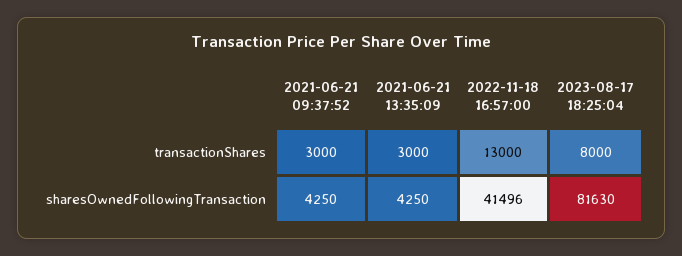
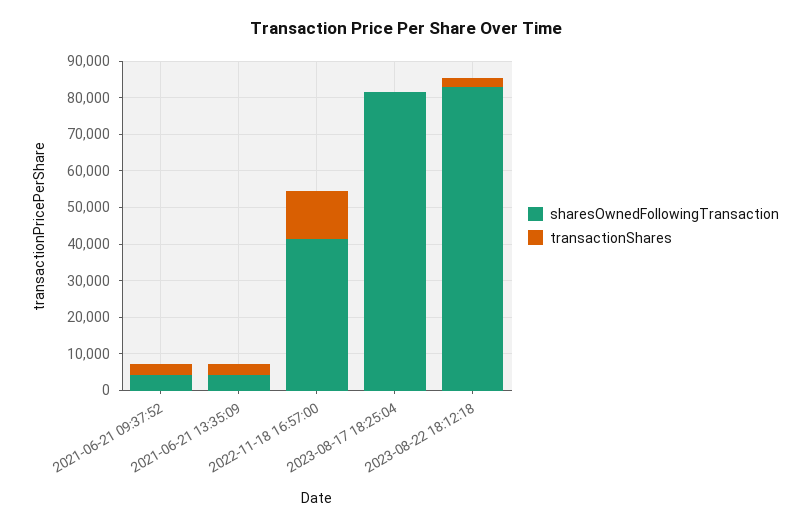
transactionShares, 2023-08-17 18:25:04: 8000 -> 0
sharesOwnedFollowingTransaction, 2023-08-22 18:12:18: none -> 82500
transactionShares, 2023-08-22 18:12:18: none -> 2500

